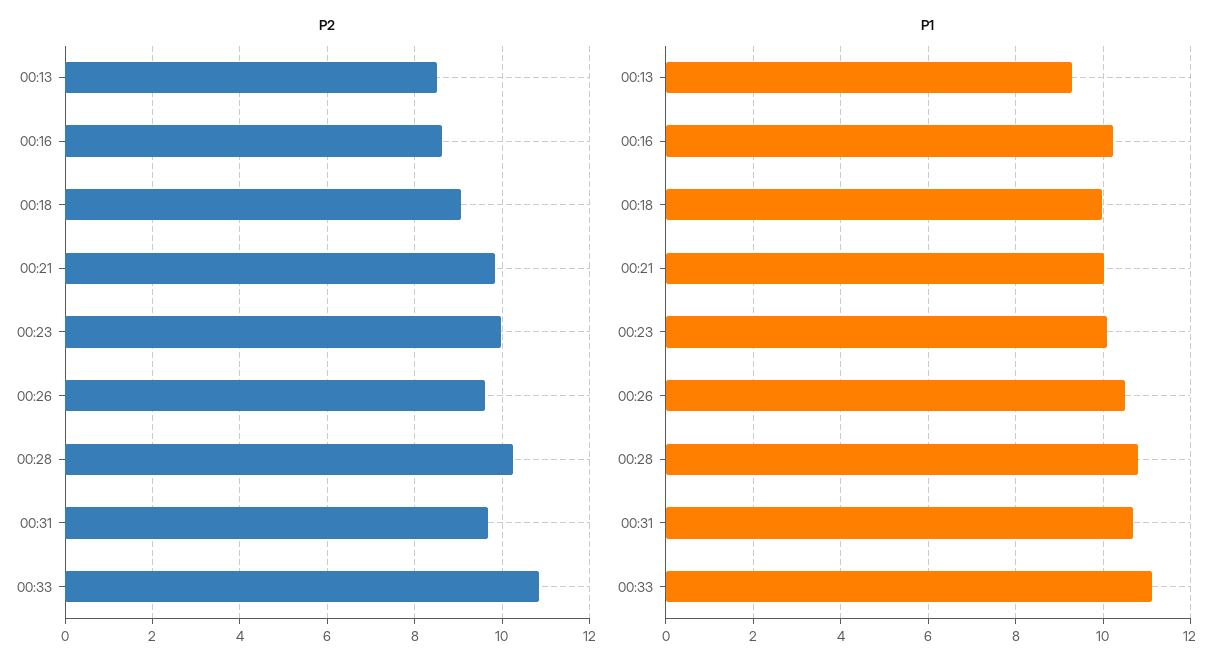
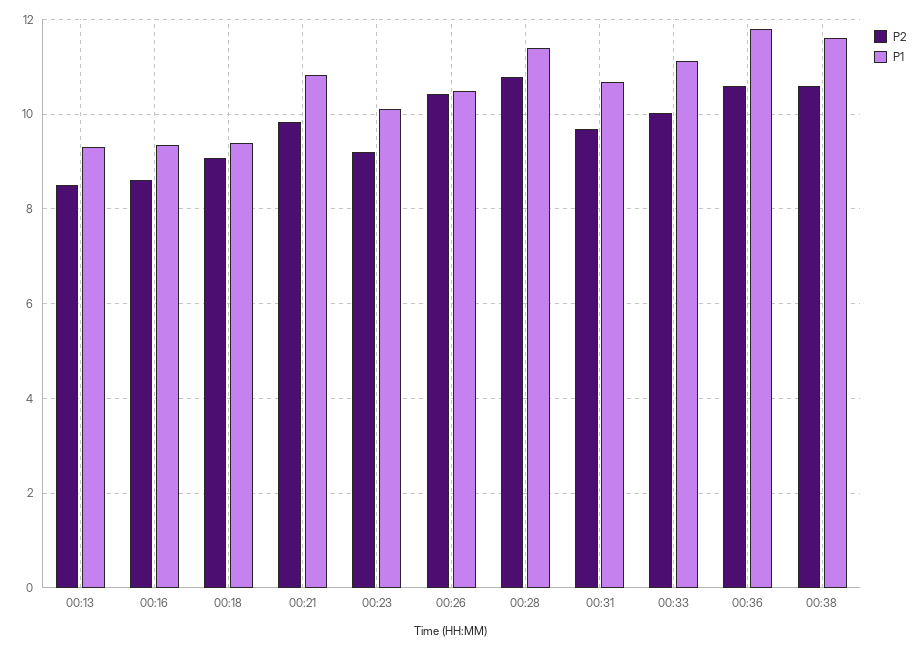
P2, 00:23: 10 -> 9.2
P2, 00:26: 9.6 -> 10.4
P2, 00:28: 10.2 -> 10.8
P2, 00:33: 10.8 -> 10
P1, 00:16: 10.2 -> 9.4
P1, 00:18: 10 -> 9.4
P1, 00:21: 10 -> 10.8
P1, 00:28: 10.8 -> 11.4
P2, 00:36: none -> 10.6
P1, 00:36: none -> 11.8
P2, 00:38: none -> 10.6
P1, 00:38: none -> 11.6

